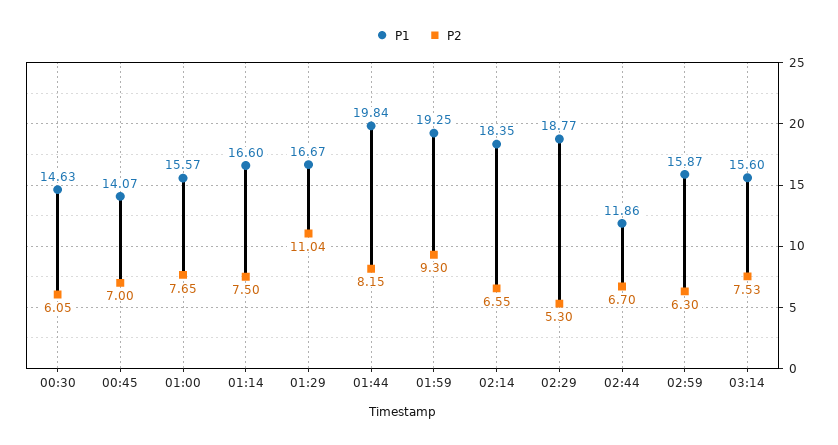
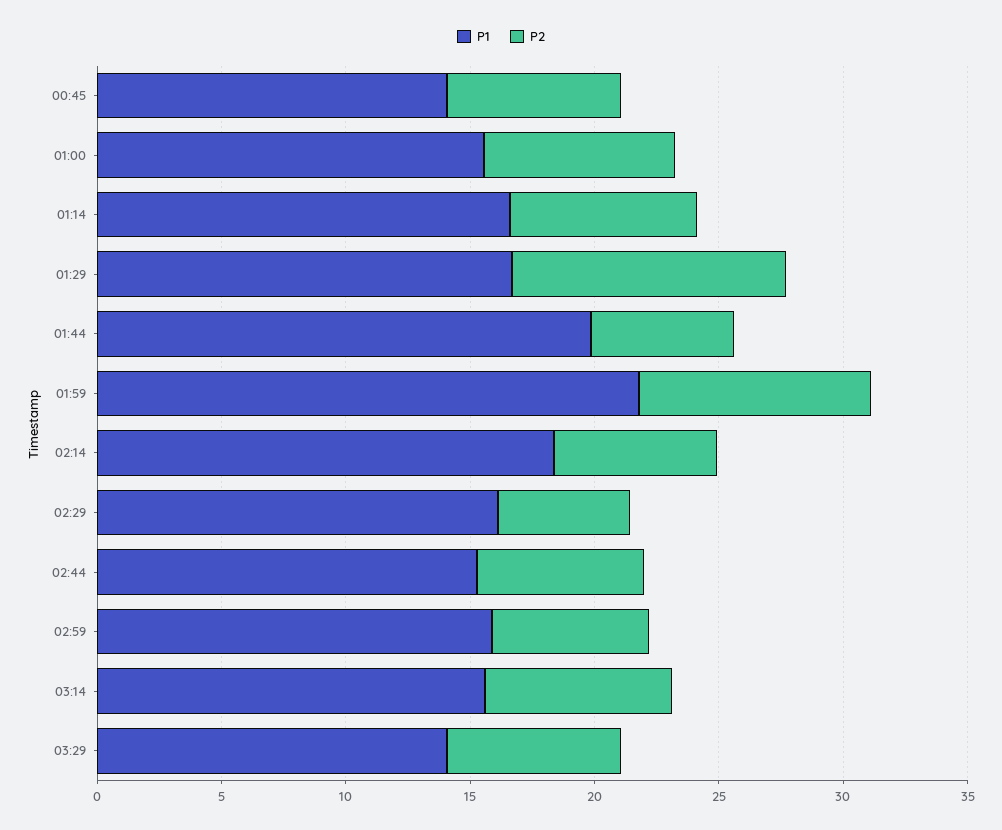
P1, 00:30: 14.63 -> none
P2, 00:30: 6.05 -> none
P2, 01:44: 8.15 -> 6
P1, 01:59: 19.25 -> 22
P1, 02:29: 18.77 -> 16
P1, 02:44: 11.86 -> 15
P1, 03:29: none -> 14
P2, 03:29: none -> 7

